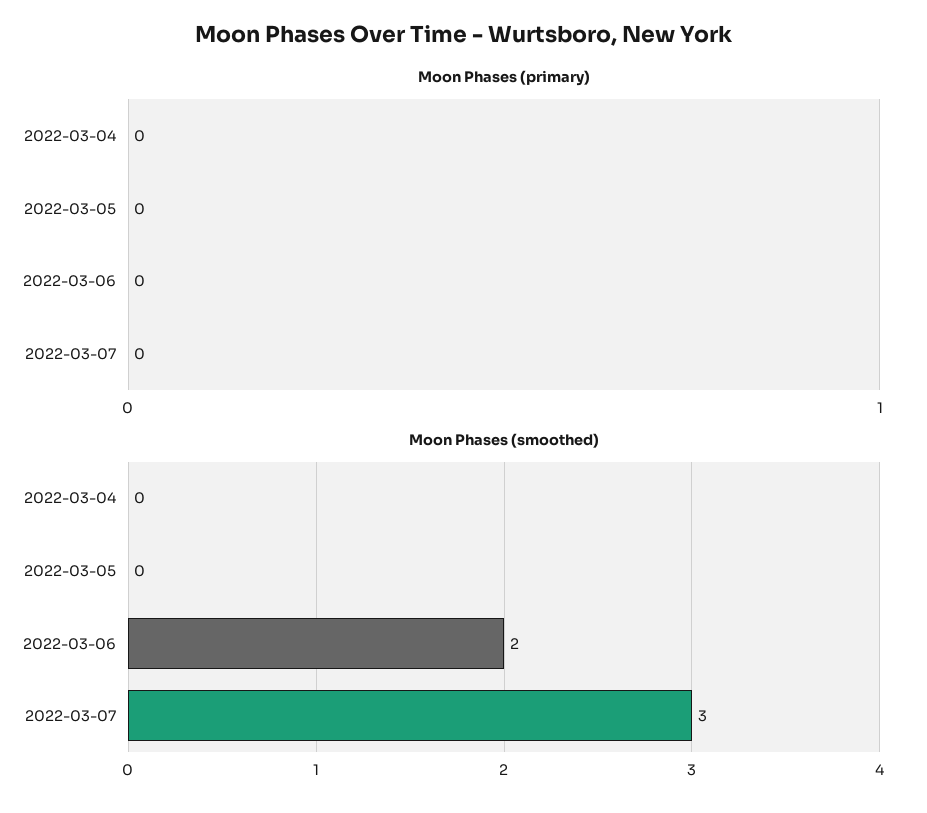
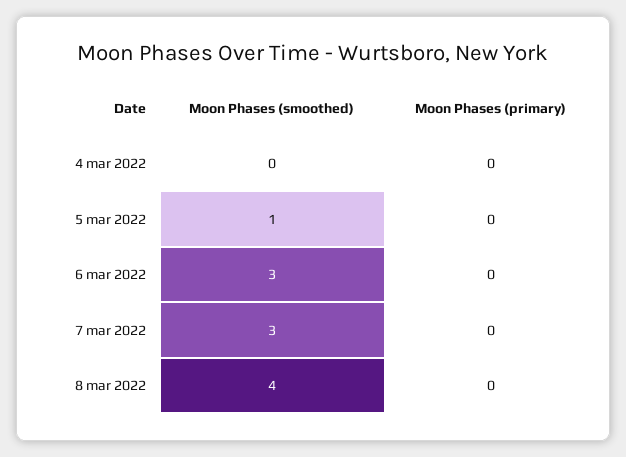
Moon Phases (smoothed), 2022-03-05: 0 -> 1
Moon Phases (smoothed), 2022-03-06: 2 -> 3
Moon Phases (smoothed), 8 mar 2022: none -> 4
Moon Phases (primary), 8 mar 2022: none -> 0

